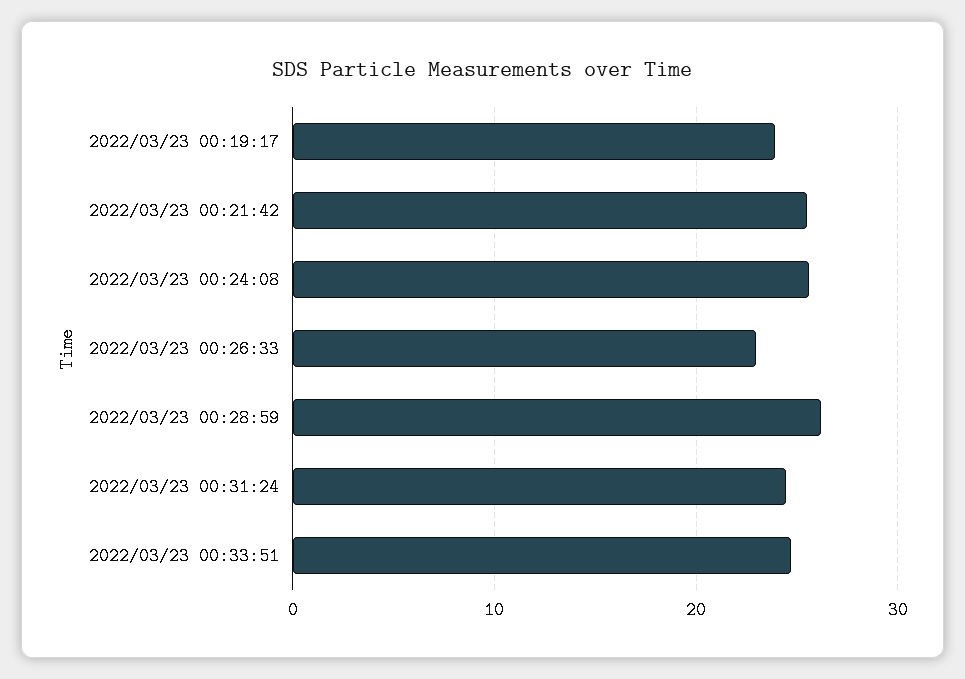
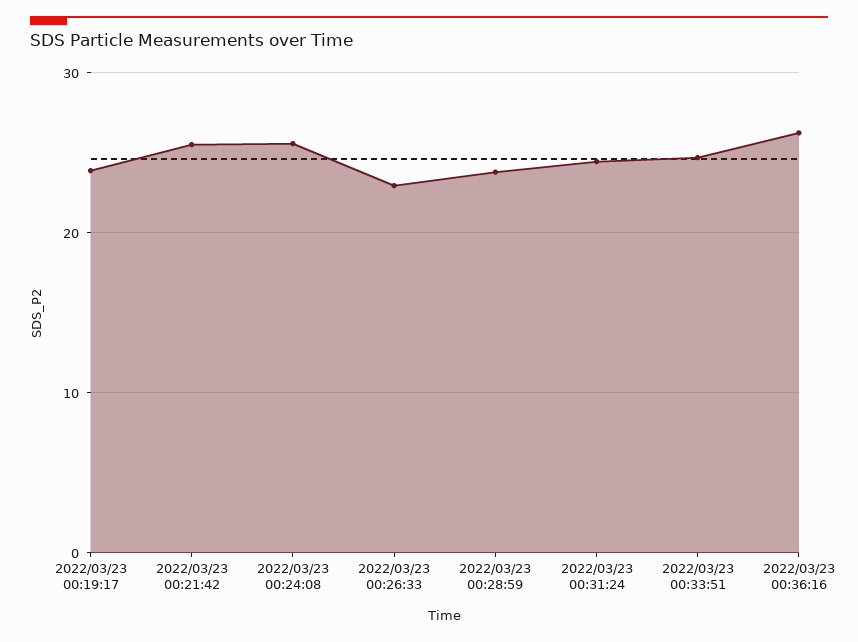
2022/03/23 00:28:59: 26 -> 24
2022/03/23 00:36:16: none -> 26

